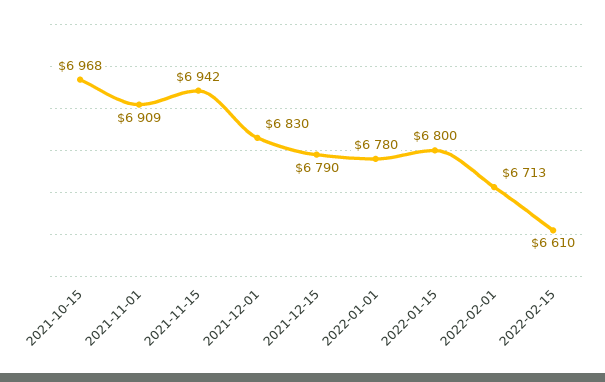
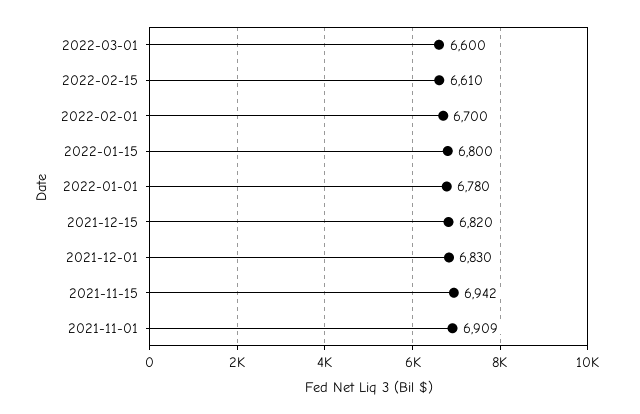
2021-10-15: 6968 -> none
2021-12-15: 6790 -> 6820
2022-02-01: 6713 -> 6700
2022-03-01: none -> 6600

